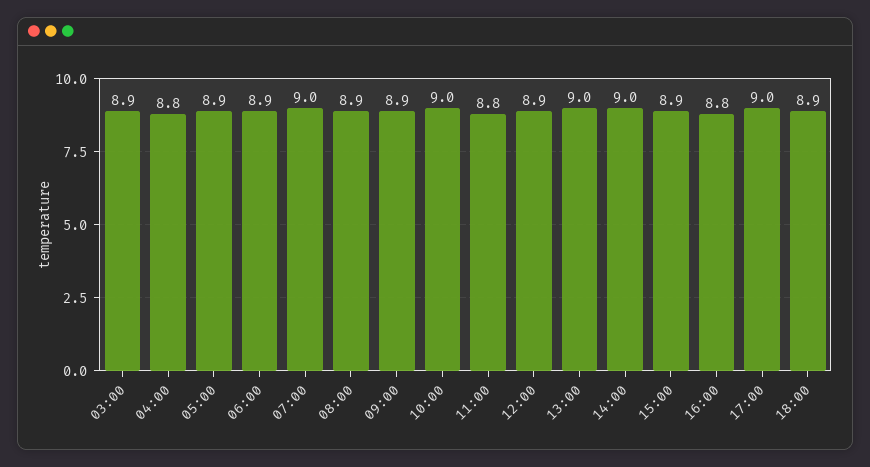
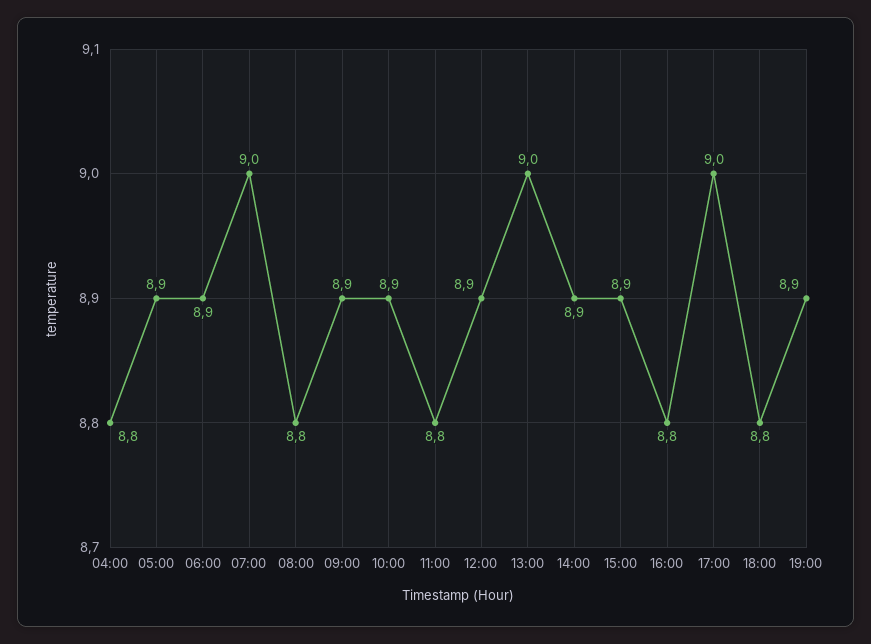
03:00: 8.9 -> none
08:00: 8.9 -> 8.8
10:00: 9 -> 8.9
14:00: 9 -> 8.9
18:00: 8.9 -> 8.8
19:00: none -> 8.9

